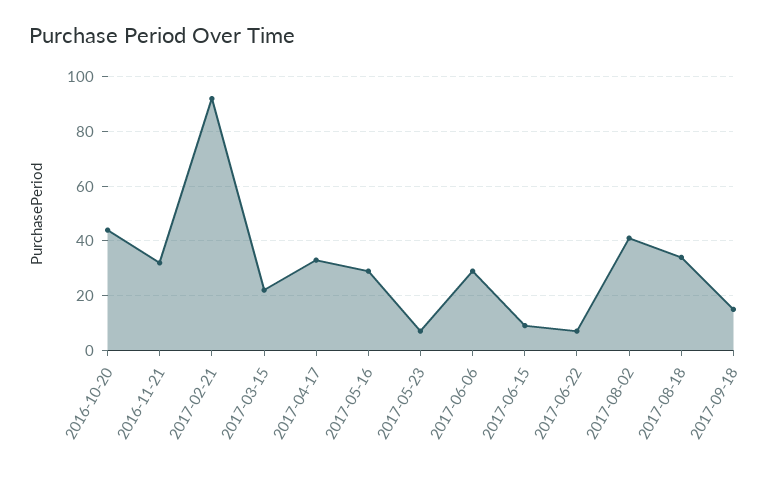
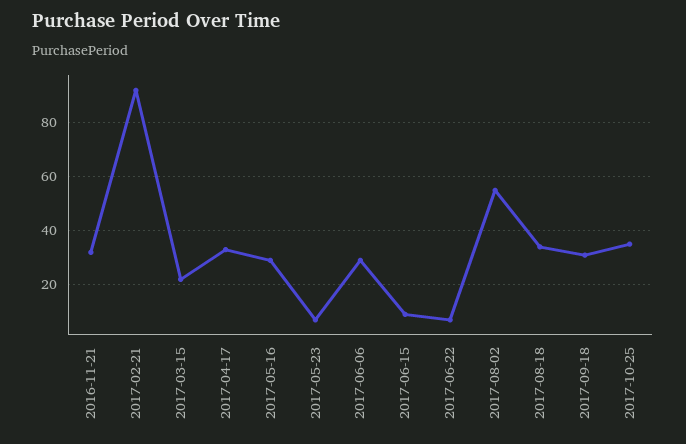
2016-10-20: 45 -> none
2017-08-02: 40 -> 55
2017-09-18: 15 -> 30
2017-10-25: none -> 35

